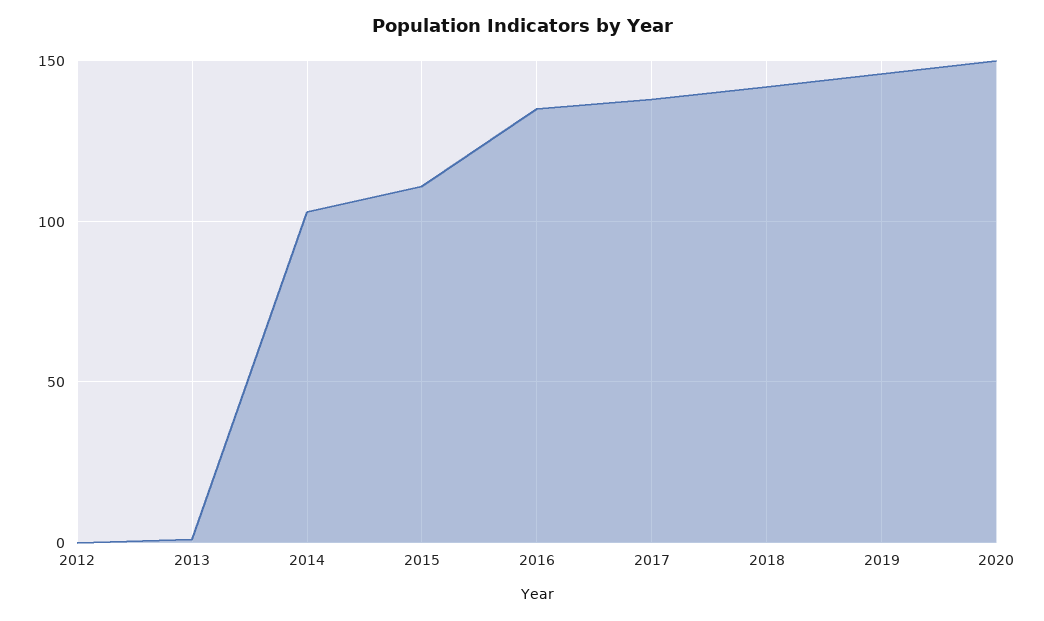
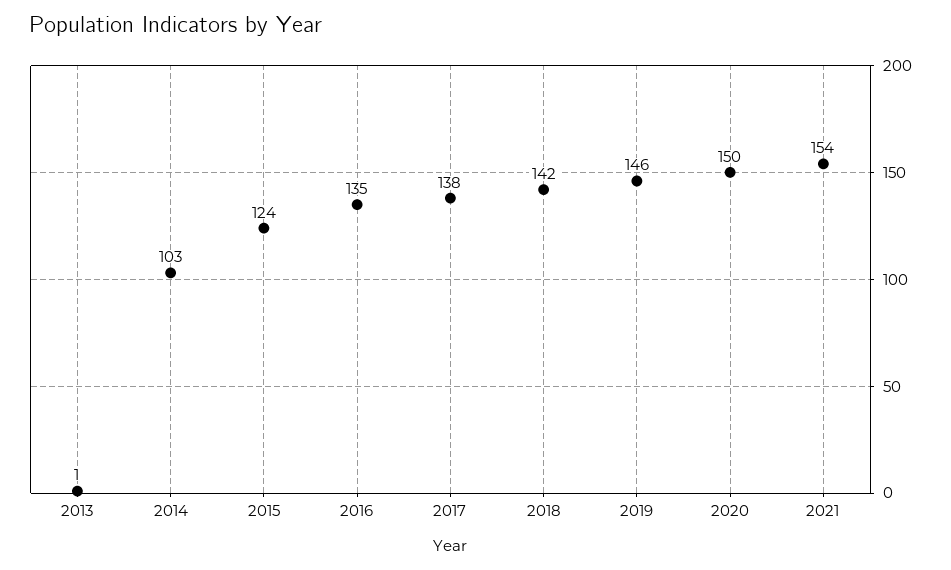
2012: 0 -> none
2015: 110 -> 124
2021: none -> 154

